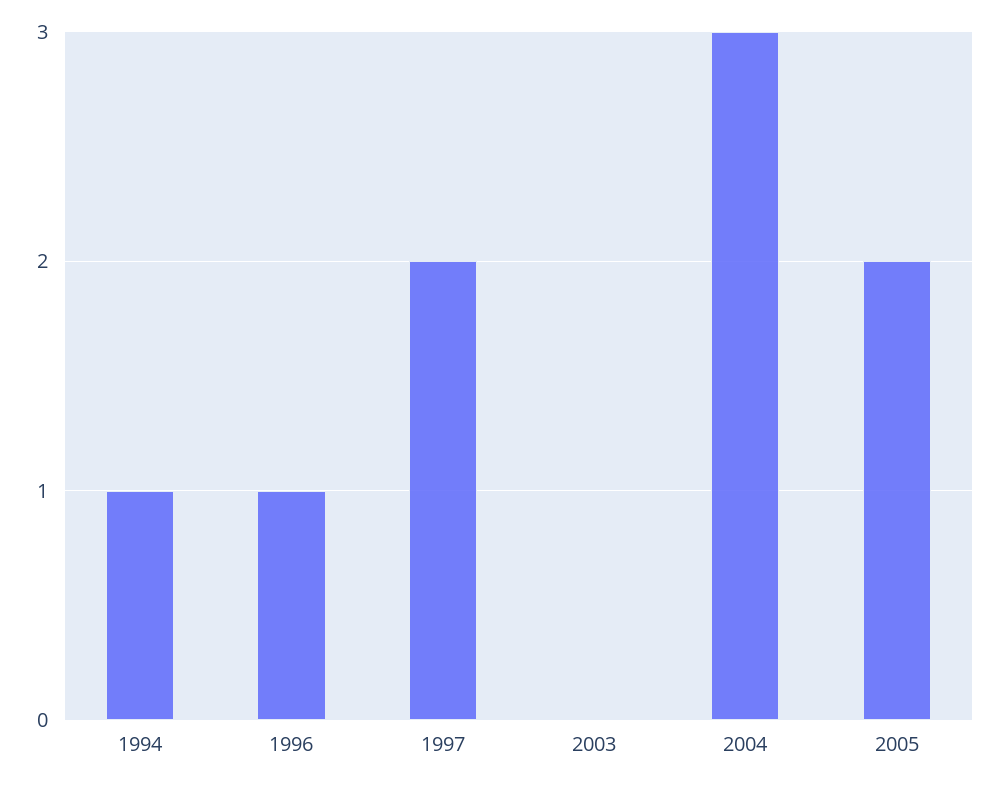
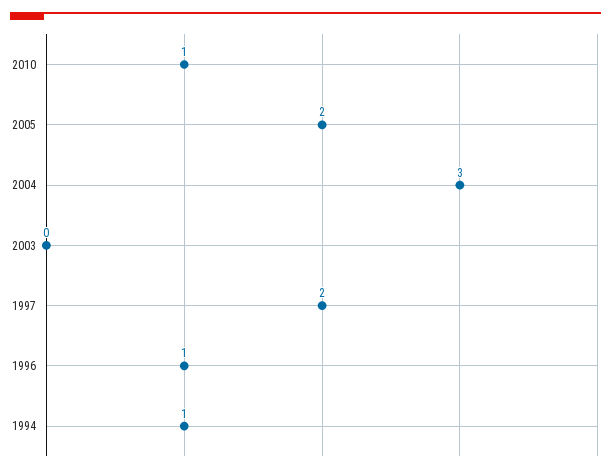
2010: none -> 1

